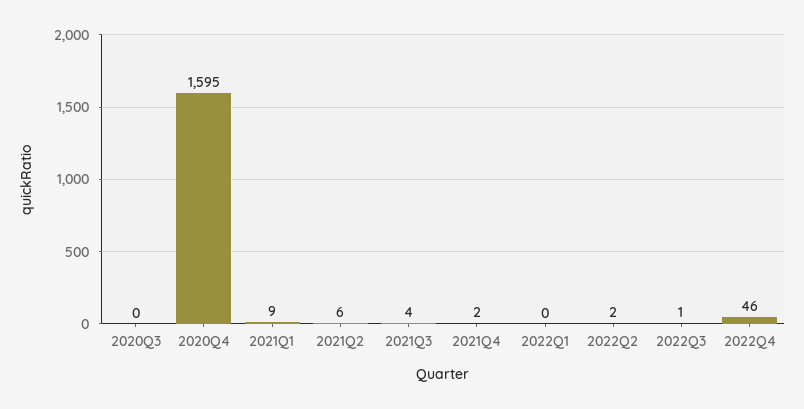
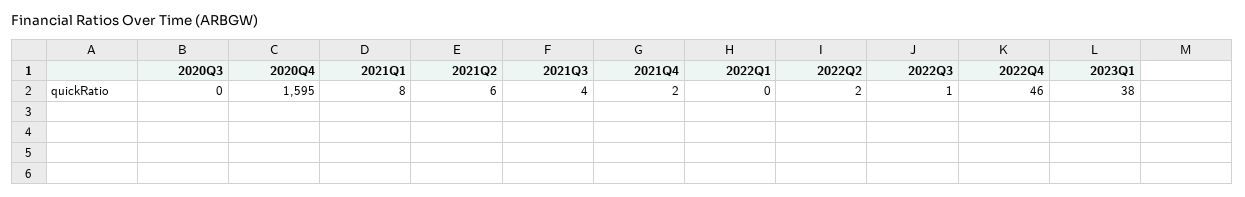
2021Q1: 9 -> 8
2023Q1: none -> 38

